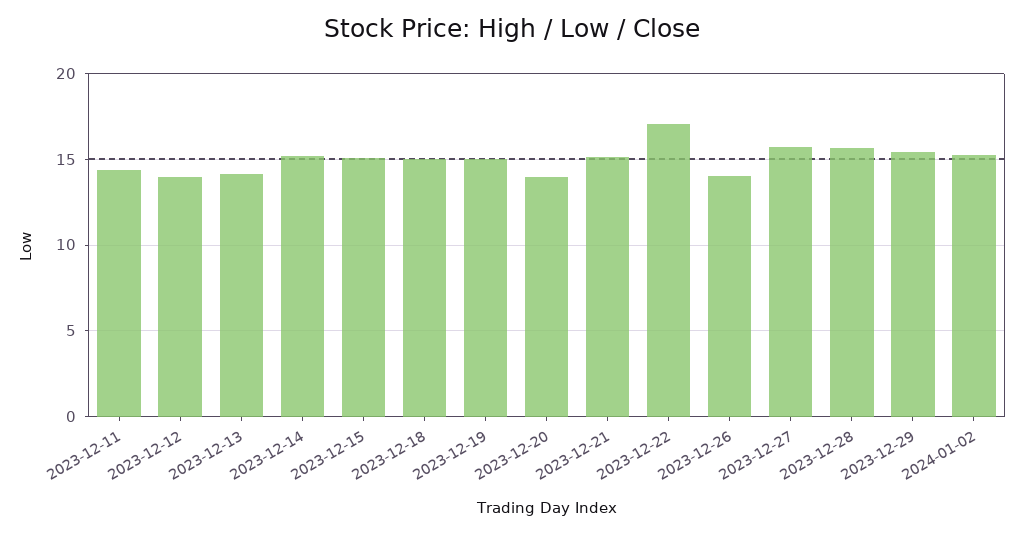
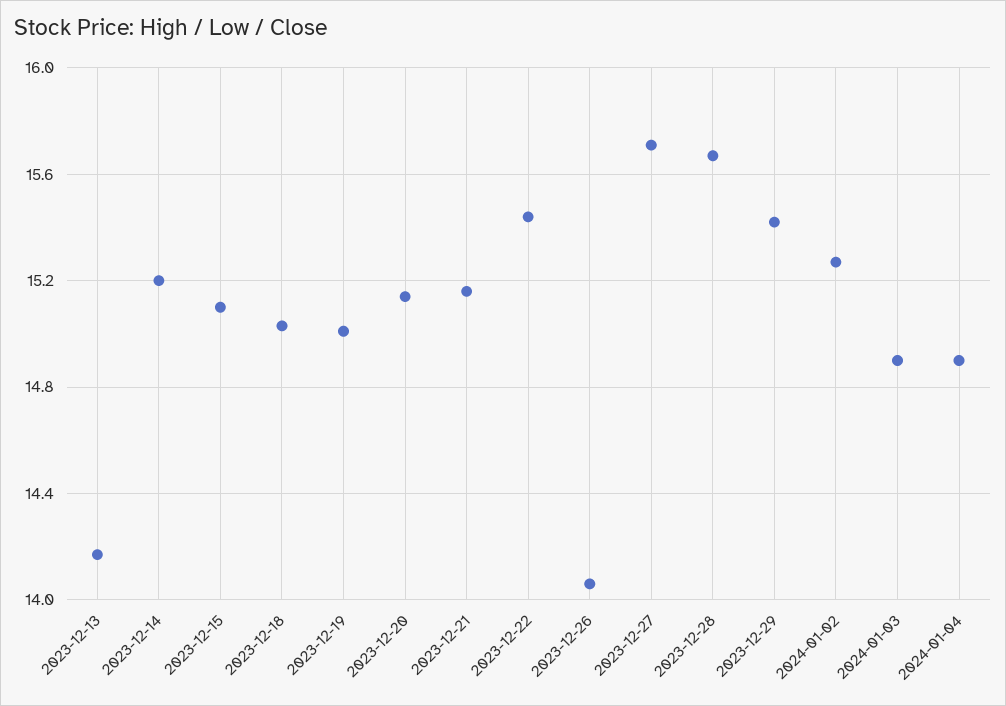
2023-12-11: 14.5 -> none
2023-12-12: 14 -> none
2023-12-20: 14 -> 15.15
2023-12-22: 17 -> 15.45
2024-01-03: none -> 14.9
2024-01-04: none -> 14.9

